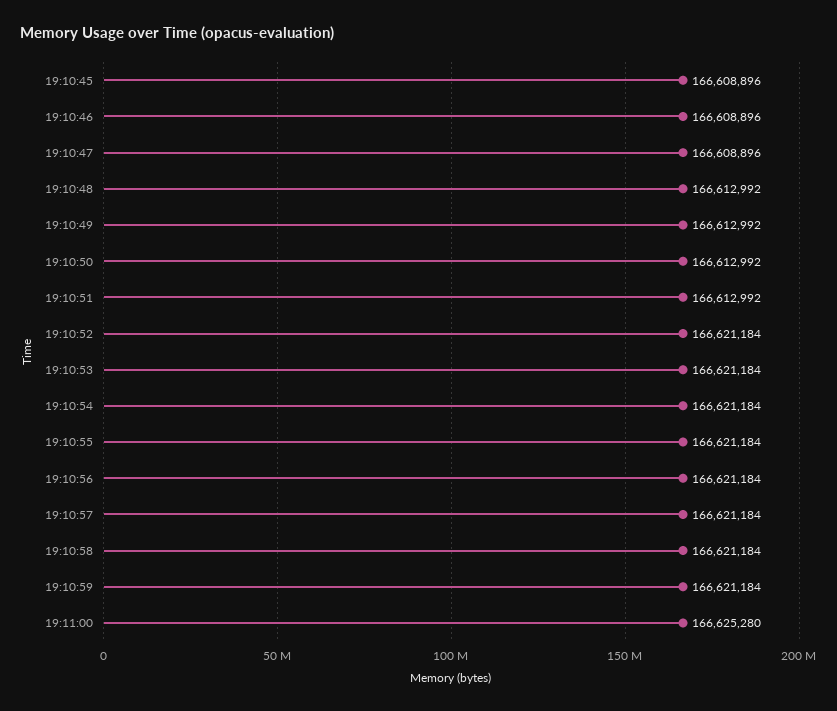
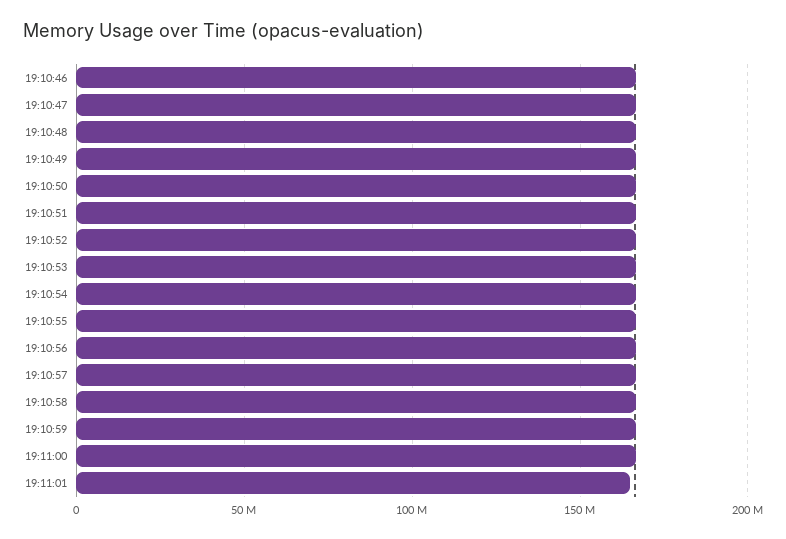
19:10:45: 166608896 -> none
19:11:01: none -> 165000000

